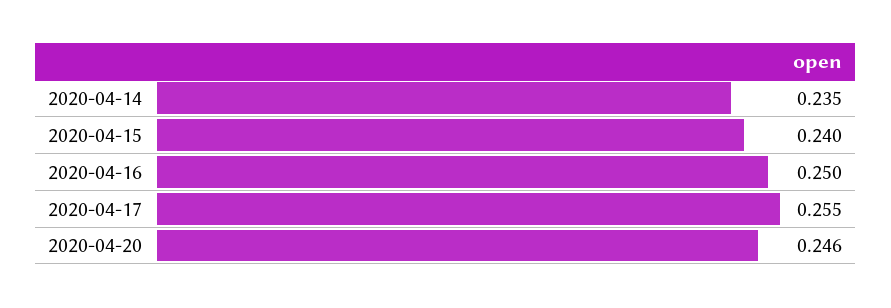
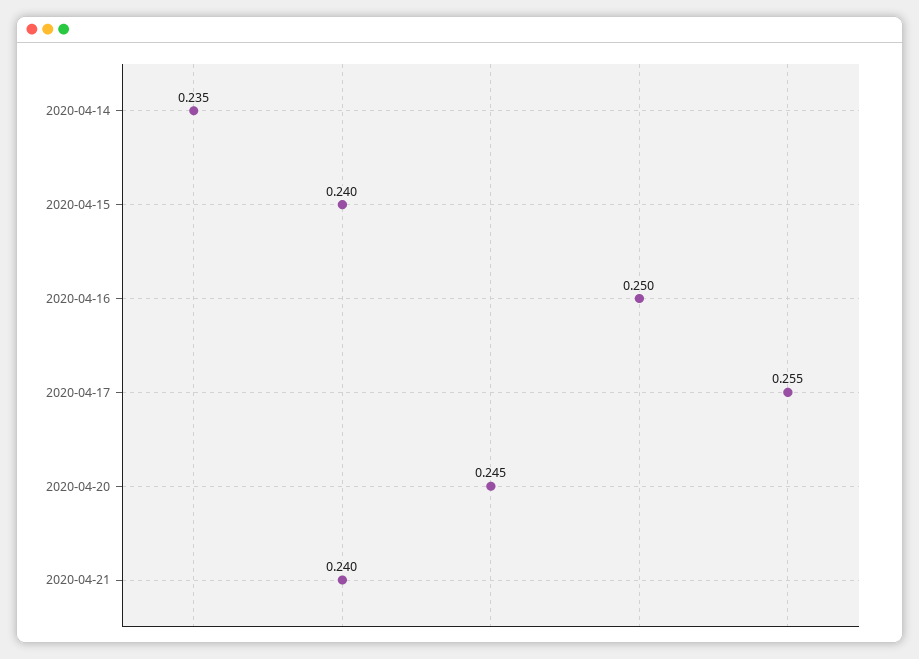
2020-04-20: 0.246 -> 0.245
2020-04-21: none -> 0.24

